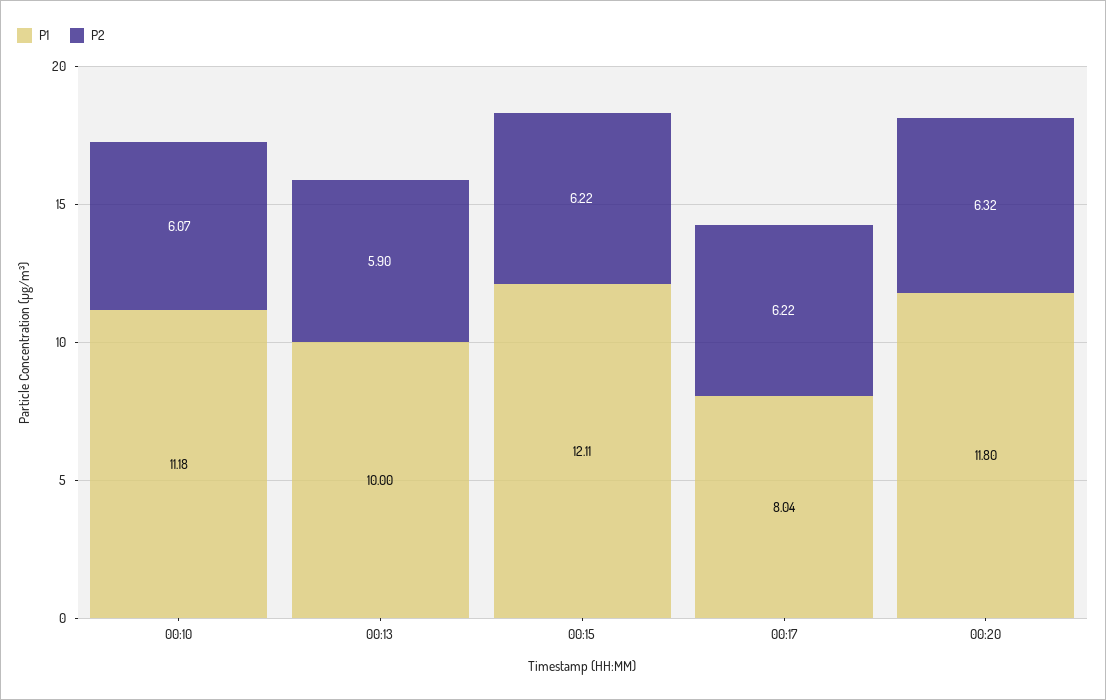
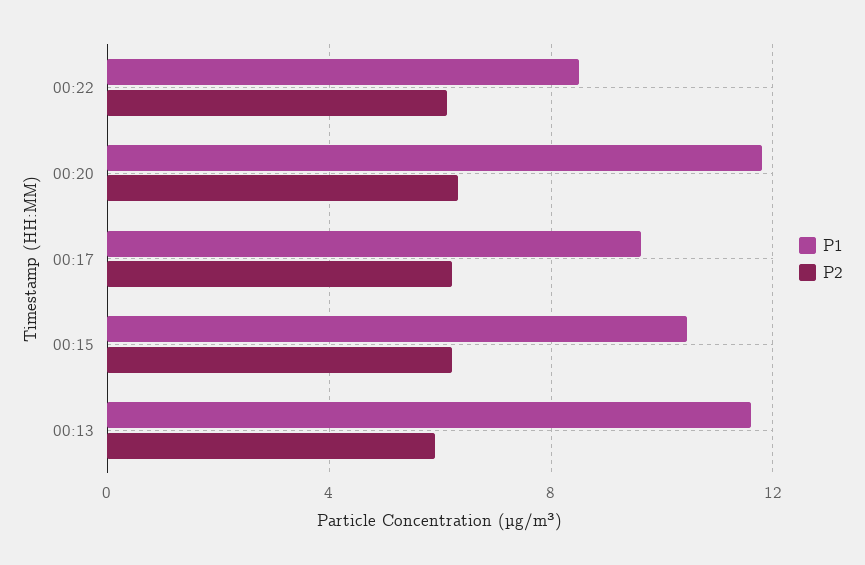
P1, 00:10: 11.18 -> none
P2, 00:10: 6.07 -> none
P1, 00:13: 10 -> 11.5
P1, 00:15: 12.11 -> 10.5
P1, 00:17: 8.04 -> 9.5
P1, 00:22: none -> 8.5
P2, 00:22: none -> 6

